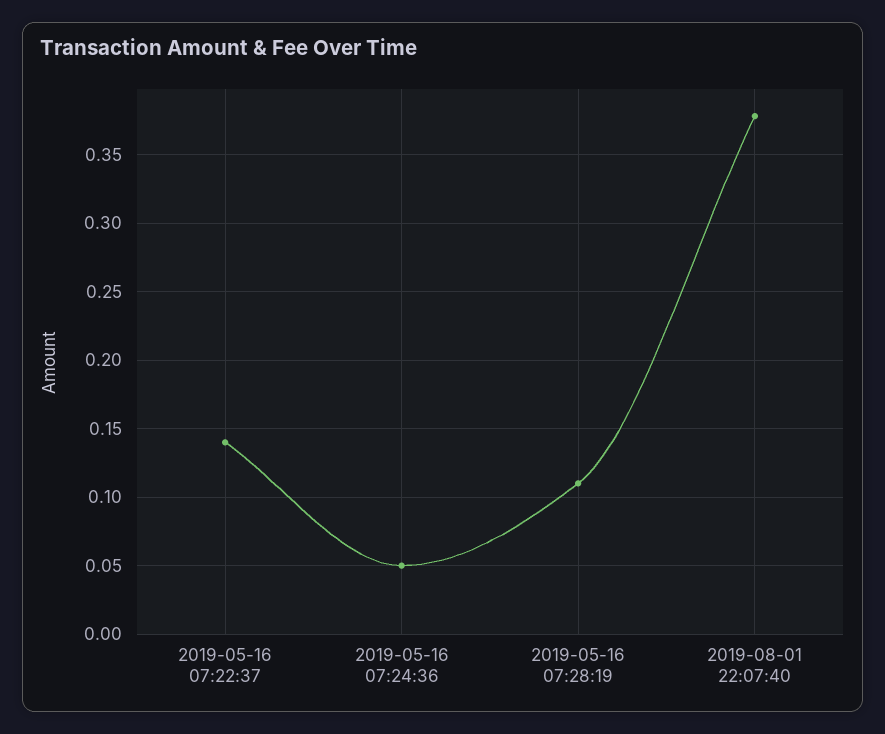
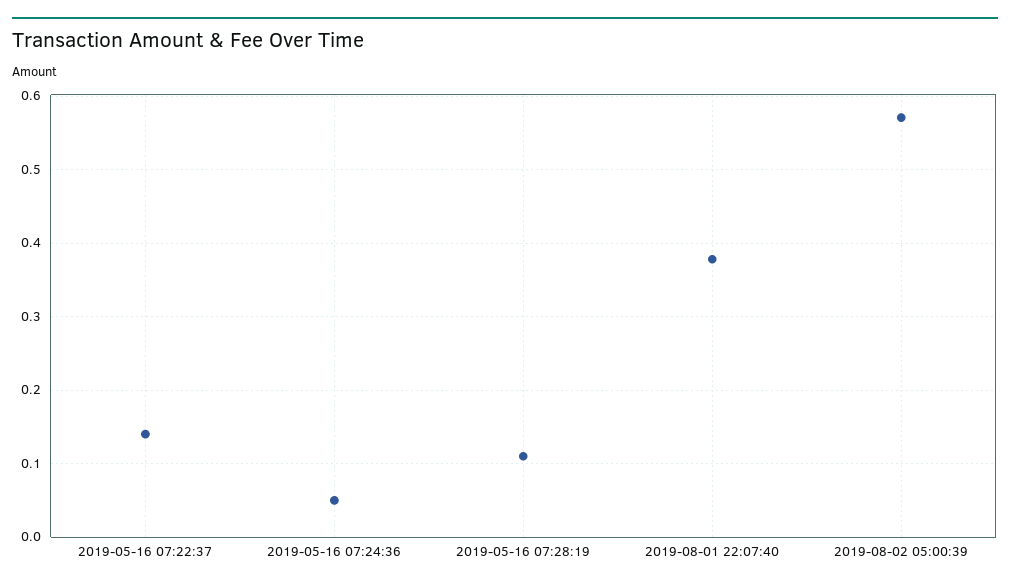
2019-08-02 05:00:39: none -> 0.57

